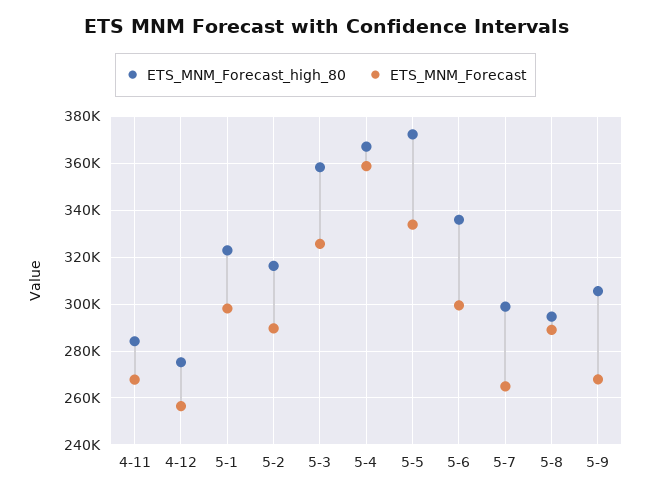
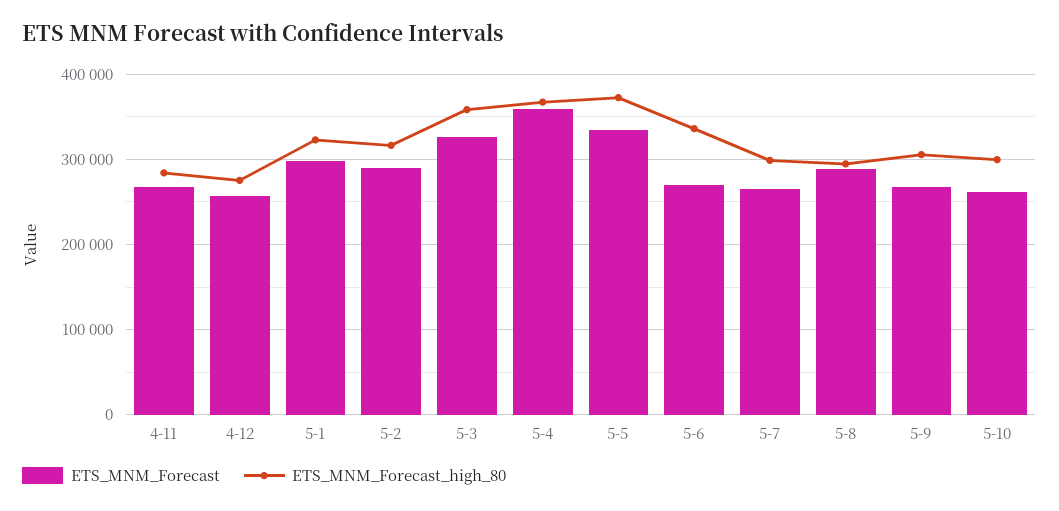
ETS_MNM_Forecast, 5-6: 300000 -> 270000
ETS_MNM_Forecast, 5-10: none -> 260000
ETS_MNM_Forecast_high_80, 5-10: none -> 300000

